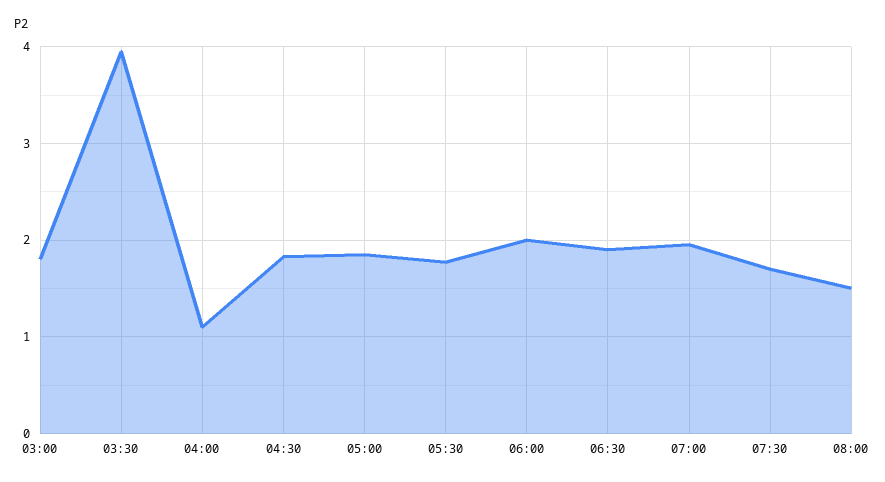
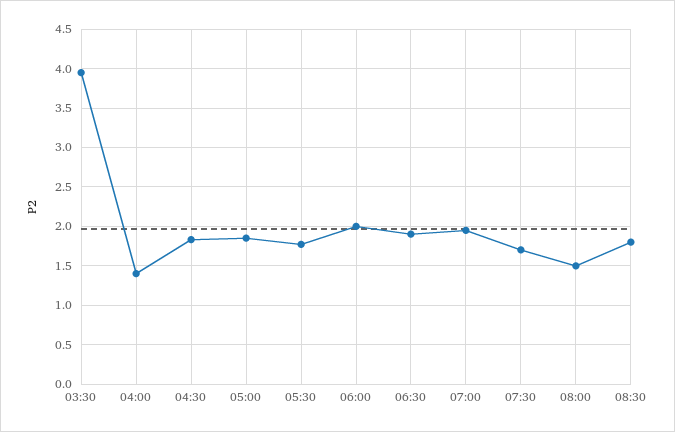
03:00: 1.8 -> none
04:00: 1.1 -> 1.4
08:30: none -> 1.8

